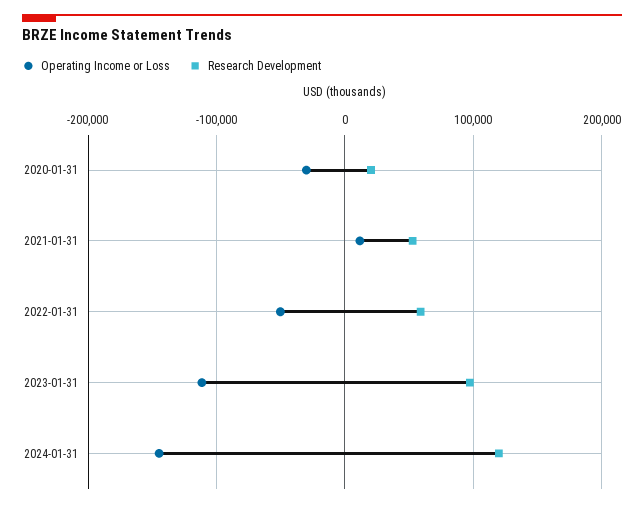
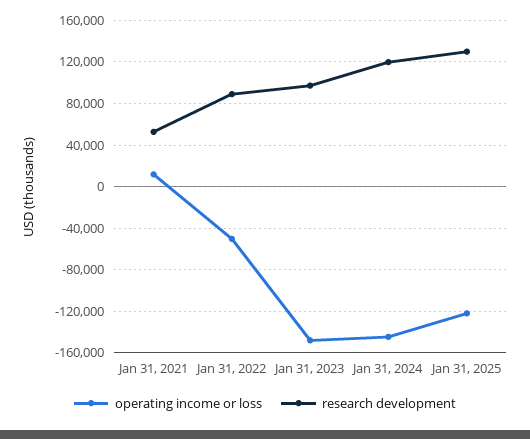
Operating Income or Loss, 2020-01-31: -30000 -> none
Research Development, 2020-01-31: 20000 -> none
Research Development, 2022-01-31: 60000 -> 90000
Operating Income or Loss, 2023-01-31: -110000 -> -150000
Operating Income or Loss, Jan 31, 2025: none -> -120000
Research Development, Jan 31, 2025: none -> 130000

